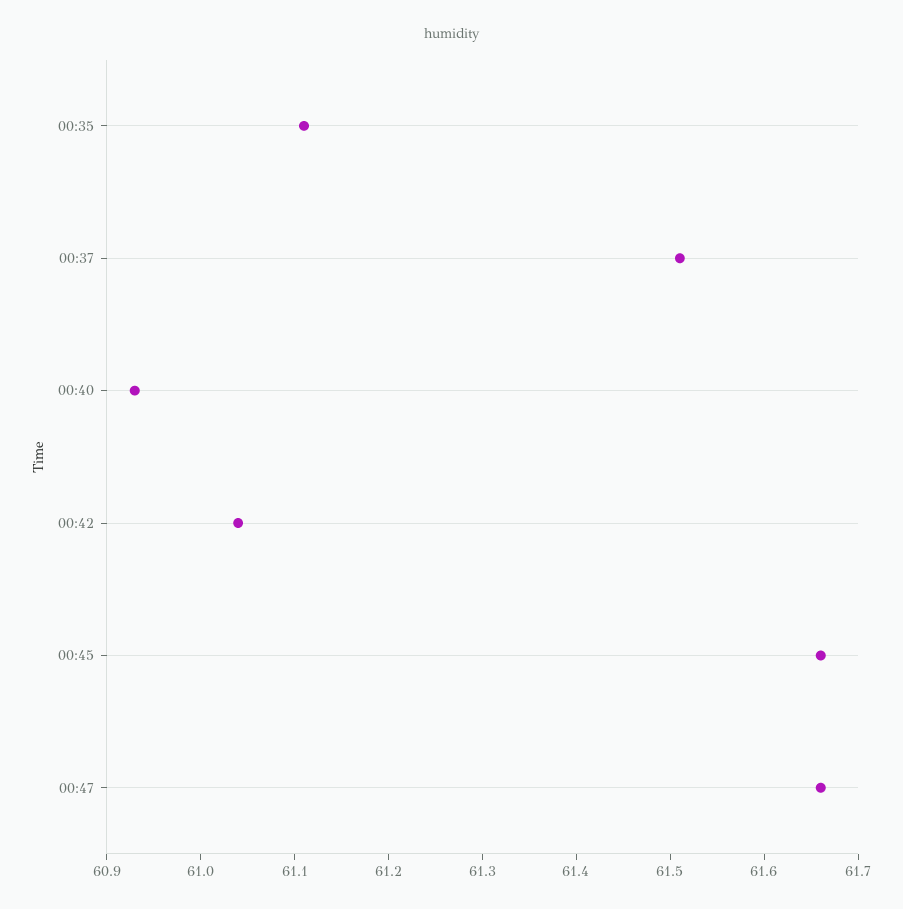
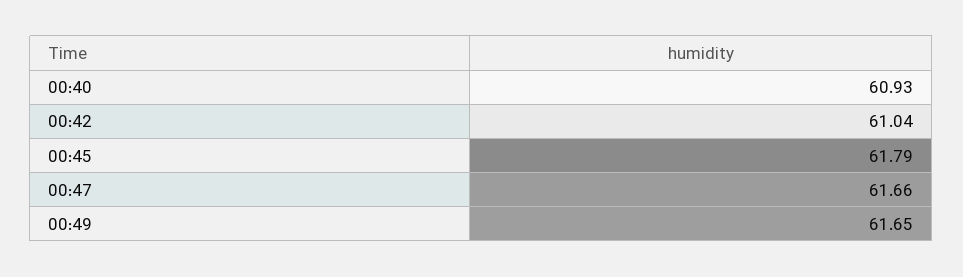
00:35: 61.11 -> none
00:37: 61.51 -> none
00:45: 61.66 -> 61.79
00:49: none -> 61.65

